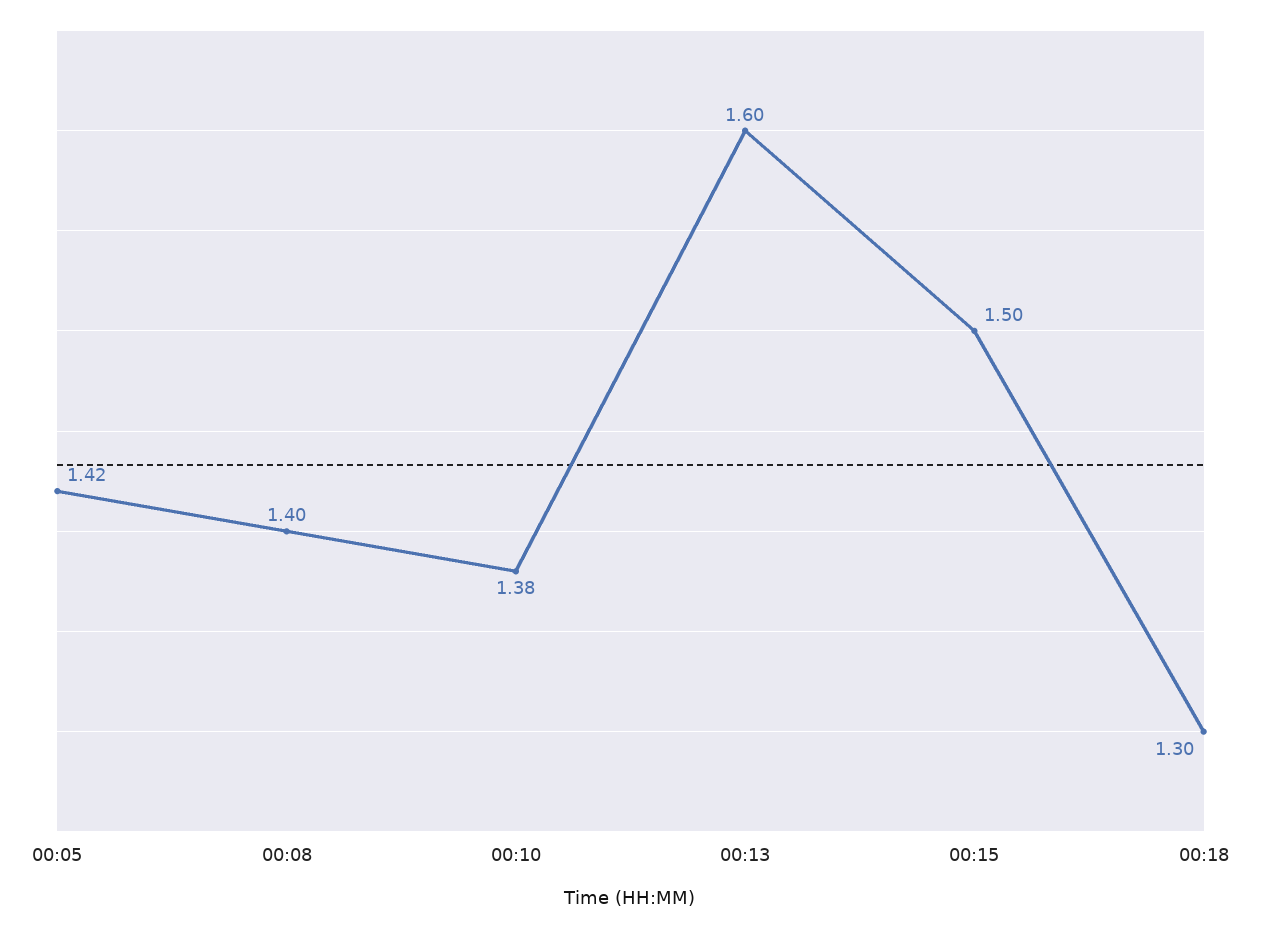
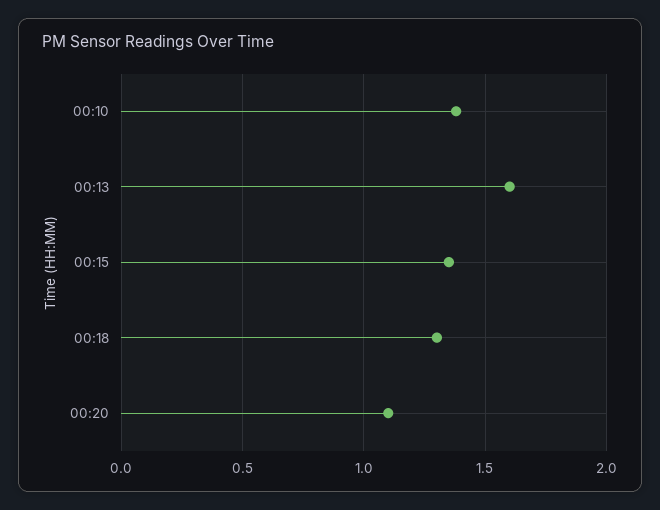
00:05: 1.42 -> none
00:08: 1.4 -> none
00:15: 1.5 -> 1.35
00:20: none -> 1.1

